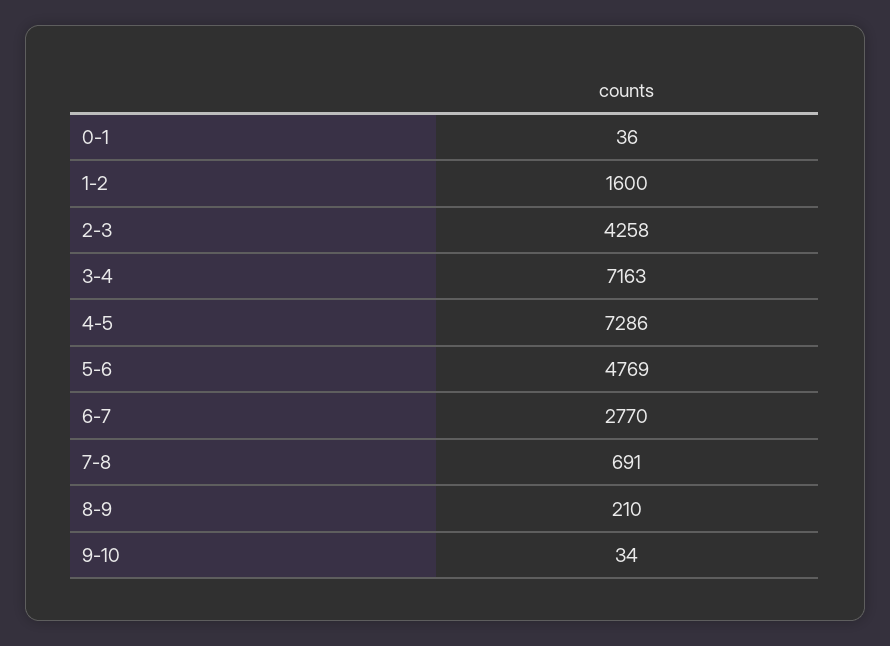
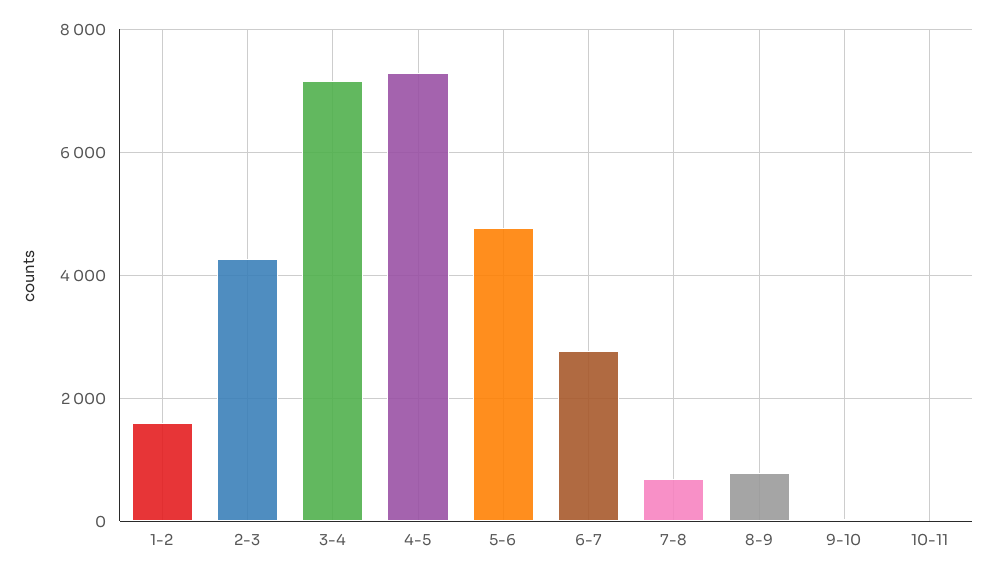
0-1: 36 -> none
8-9: 210 -> 800
10-11: none -> 0

